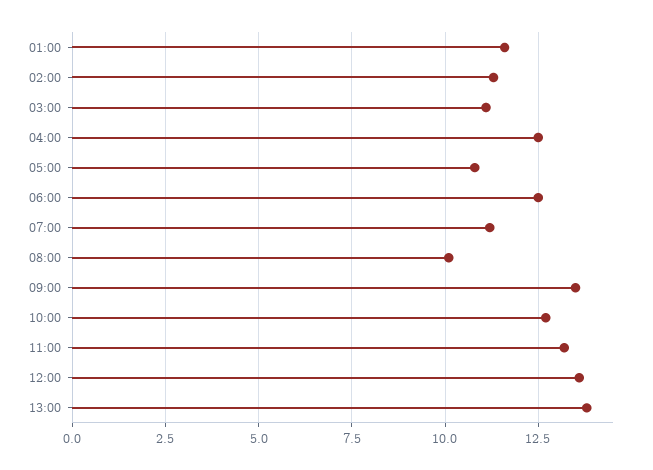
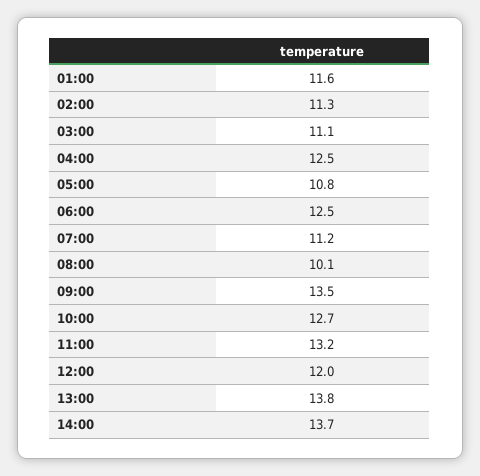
12:00: 13.5 -> 12
14:00: none -> 13.7

